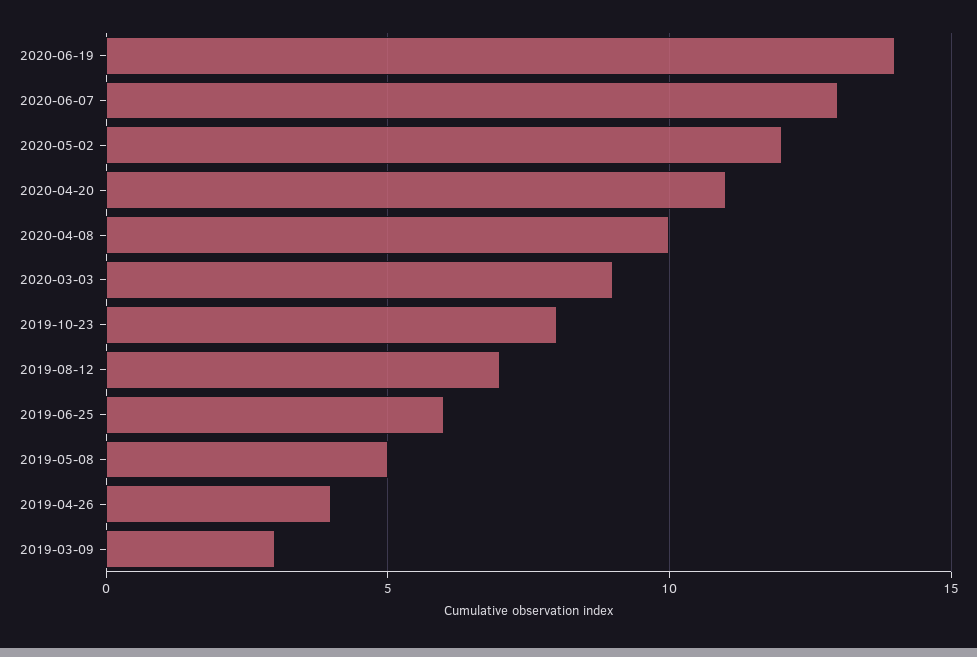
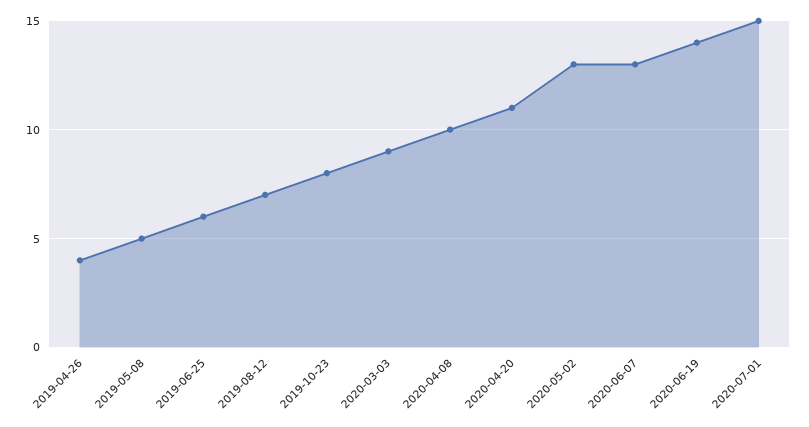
2020-05-02: 12 -> 13
2019-03-09: 3 -> none
2020-07-01: none -> 15

